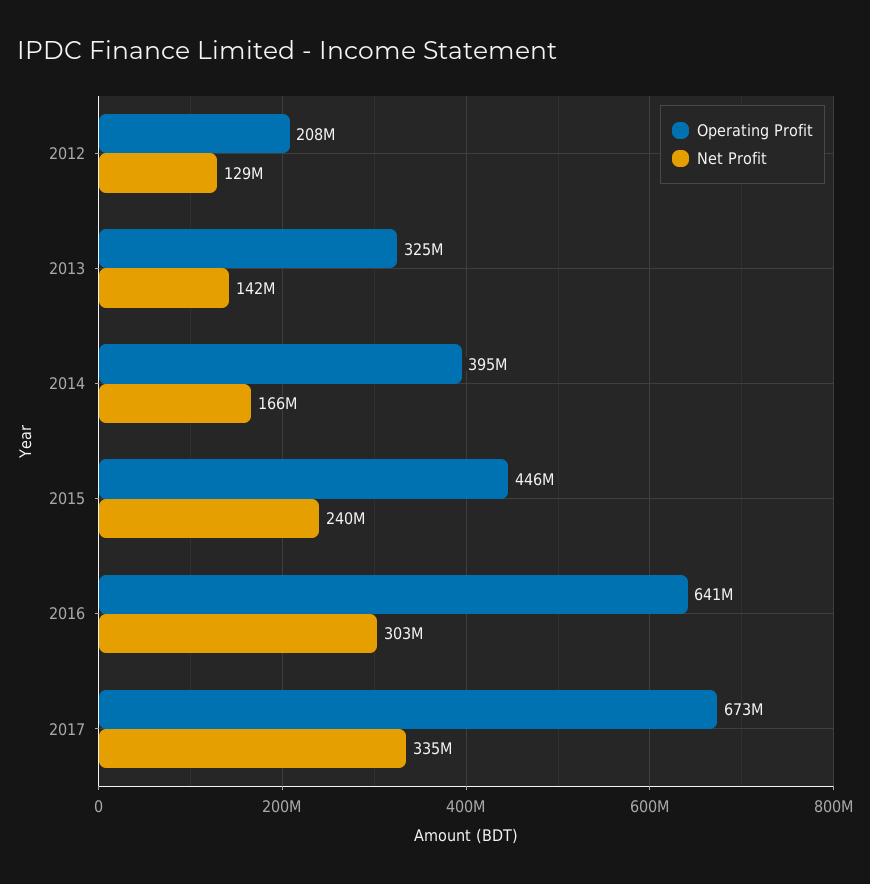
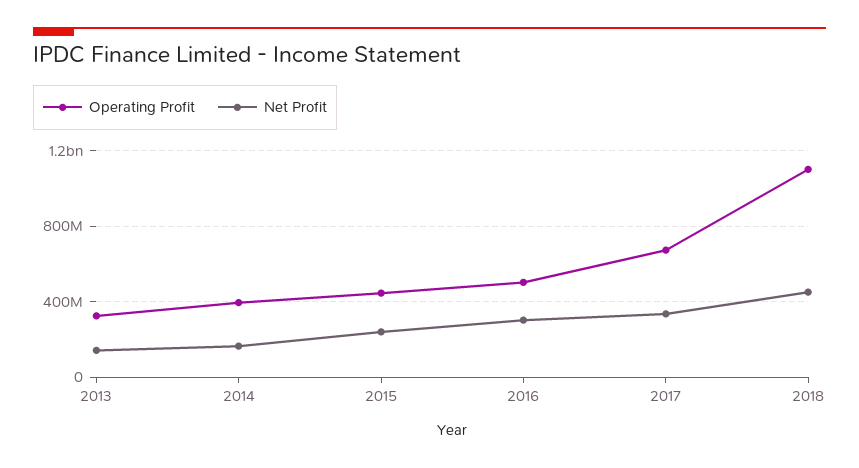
Operating Profit, 2012: 208000000 -> none
Net Profit, 2012: 129000000 -> none
Operating Profit, 2016: 641000000 -> 500000000
Operating Profit, 2018: none -> 1100000000
Net Profit, 2018: none -> 450000000

